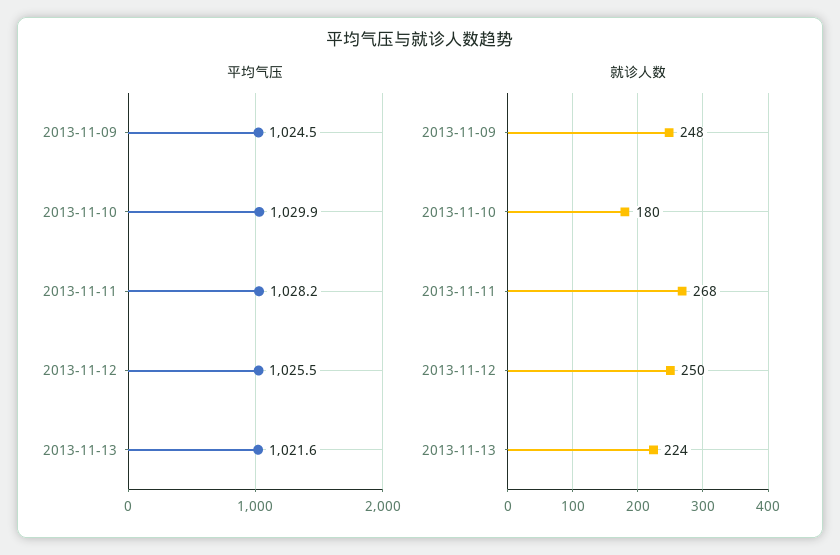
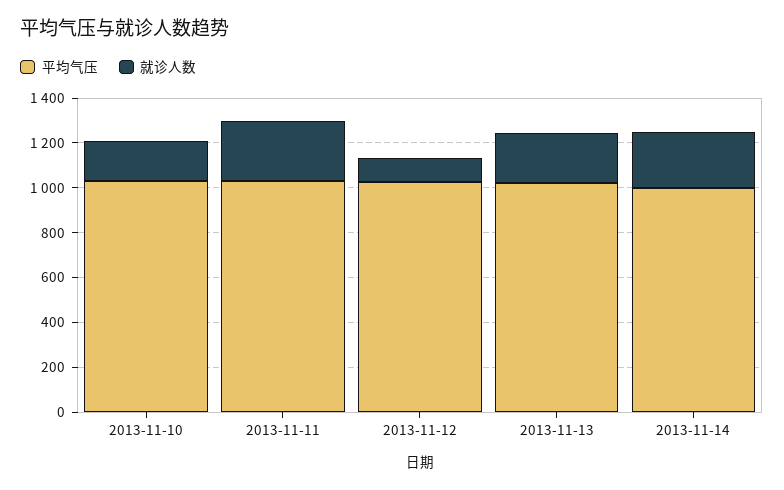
平均气压, 2013-11-09: 1024.5 -> none
就诊人数, 2013-11-09: 248 -> none
就诊人数, 2013-11-12: 250 -> 100
平均气压, 2013-11-14: none -> 1000
就诊人数, 2013-11-14: none -> 250

